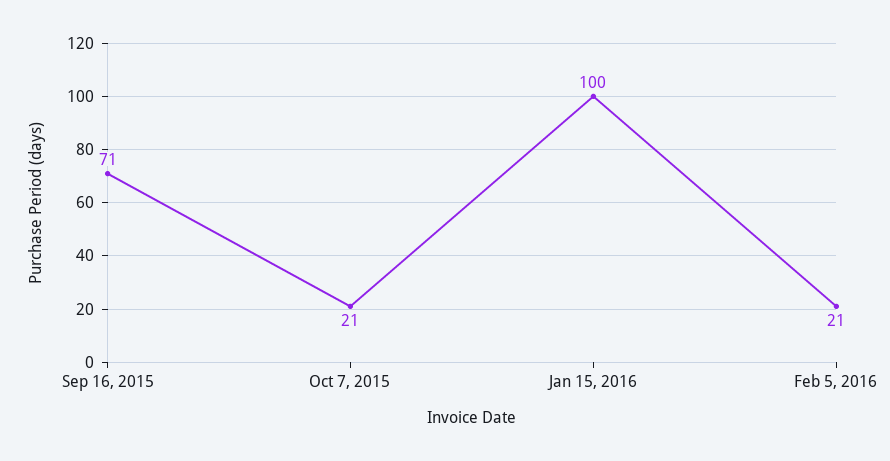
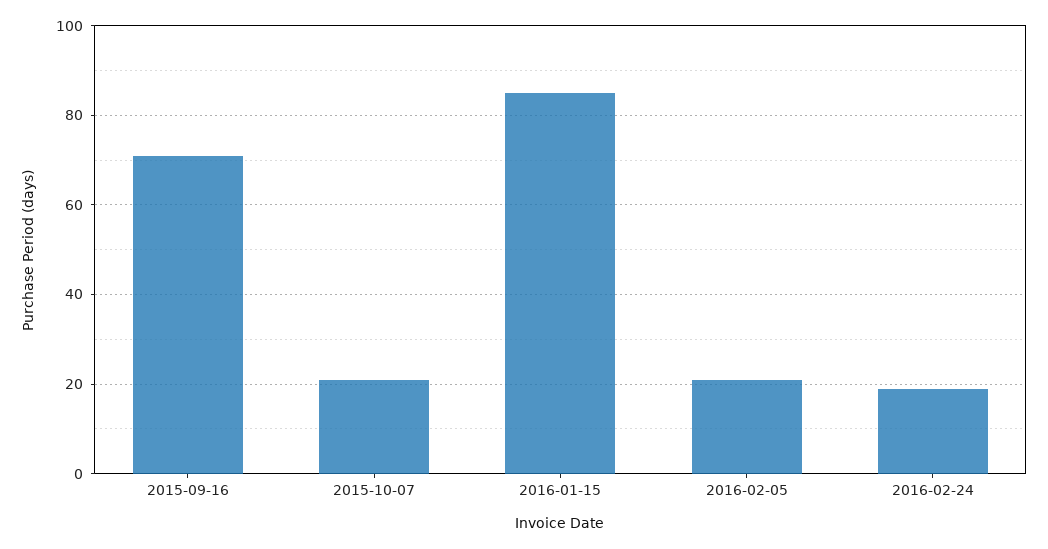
Jan 15, 2016: 100 -> 85
2016-02-24: none -> 20

